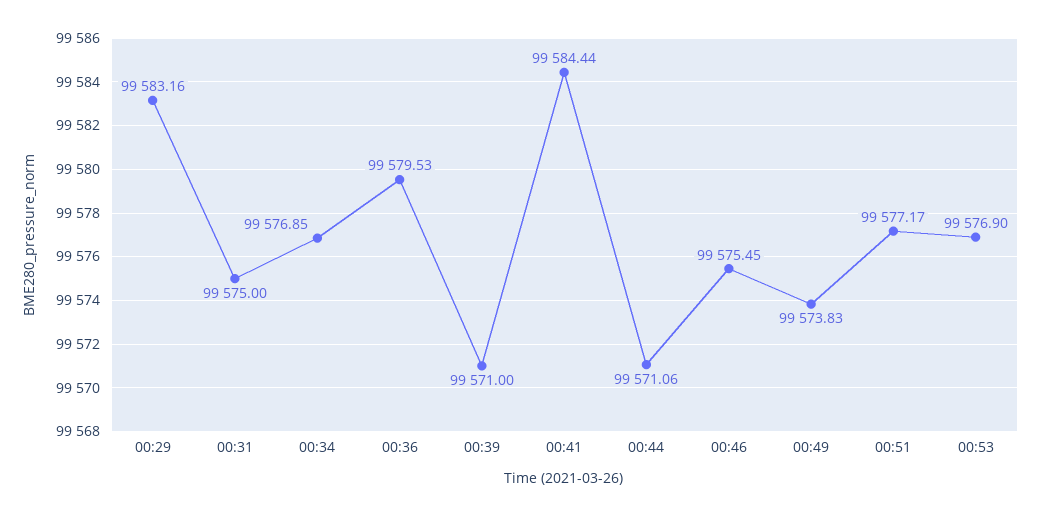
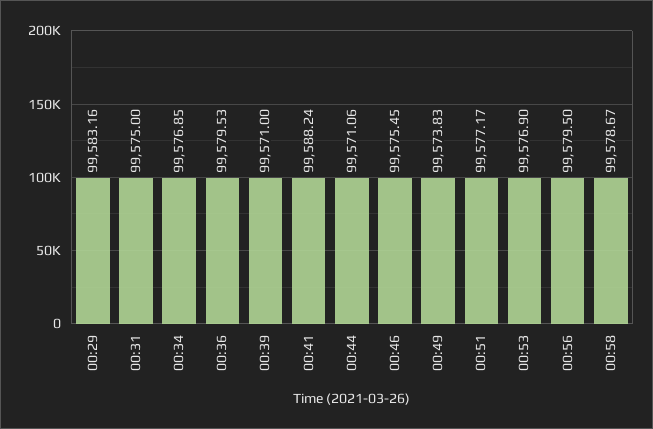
00:41: 99584.44 -> 99588.24
00:56: none -> 99579.5
00:58: none -> 99578.67

